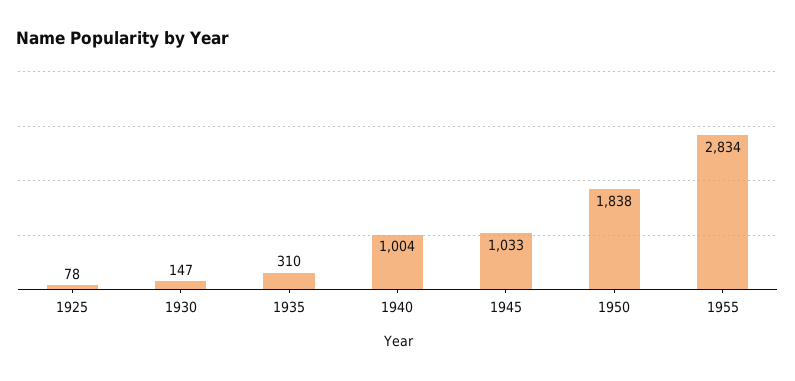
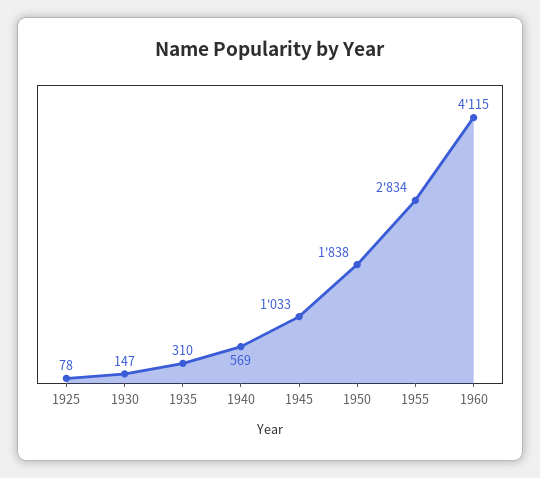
1940: 1004 -> 569
1960: none -> 4115

